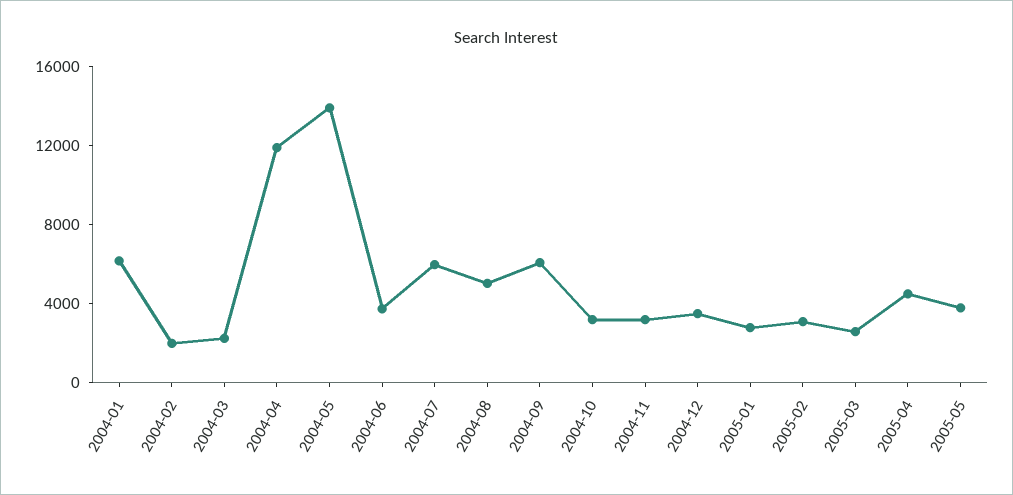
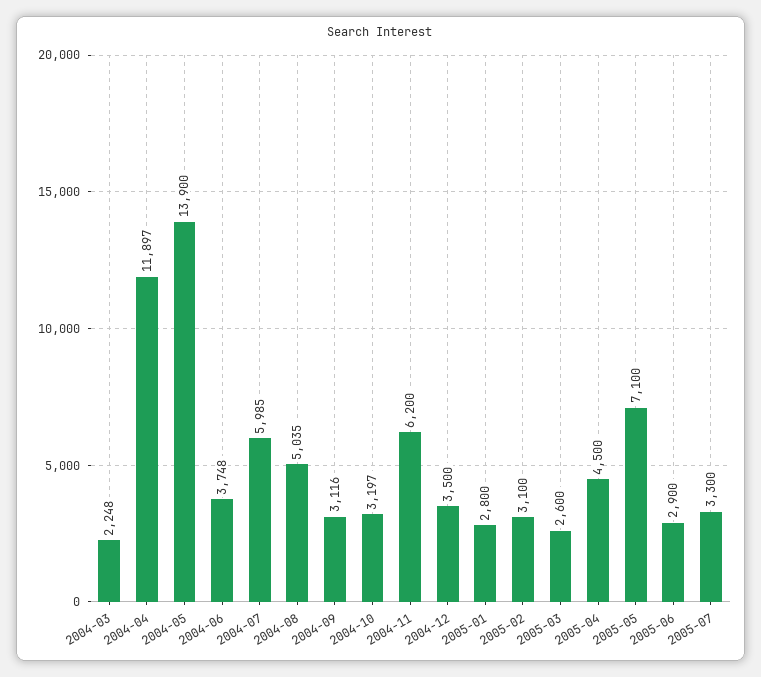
2004-01: 6000 -> none
2004-02: 2000 -> none
2004-09: 6000 -> 3116
2004-11: 3000 -> 6200
2005-05: 4000 -> 7100
2005-06: none -> 2900
2005-07: none -> 3300

